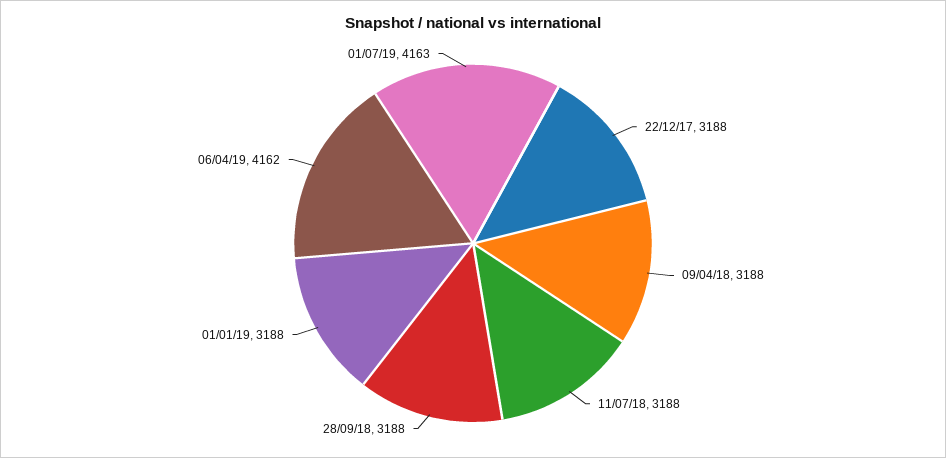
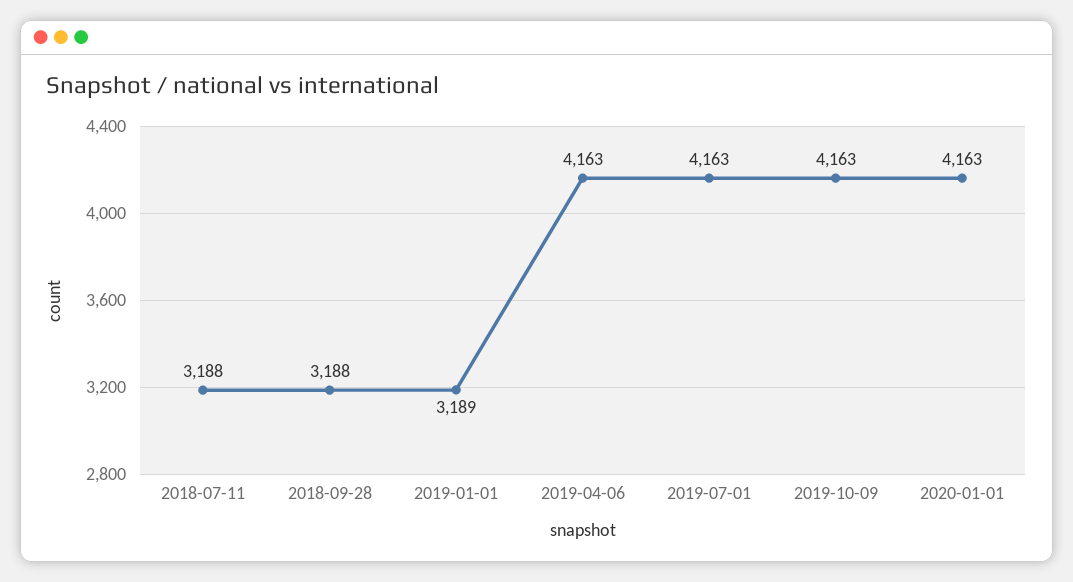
22/12/17: 3188 -> none
09/04/18: 3188 -> none
01/01/19: 3188 -> 3189
06/04/19: 4162 -> 4163
2019-10-09: none -> 4163
2020-01-01: none -> 4163

